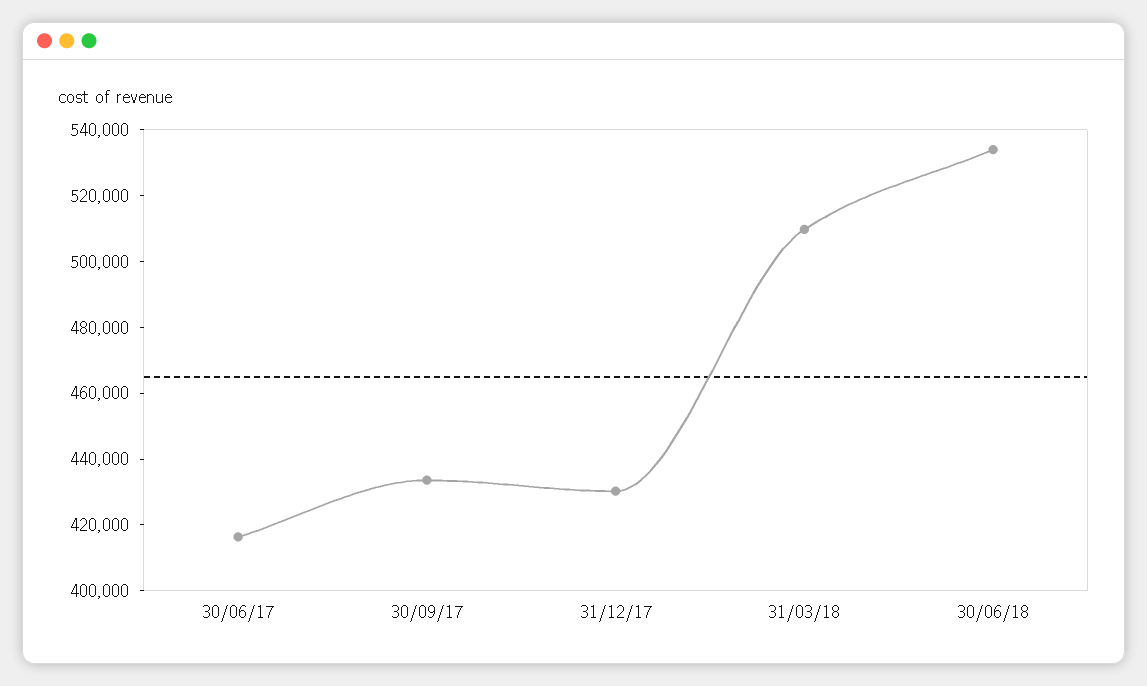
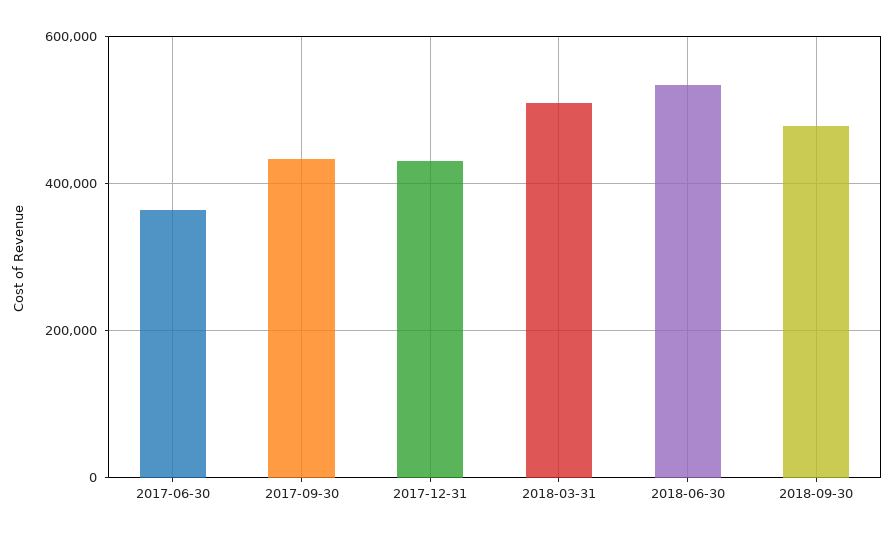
30/06/17: 415000 -> 360000
2018-09-30: none -> 480000

